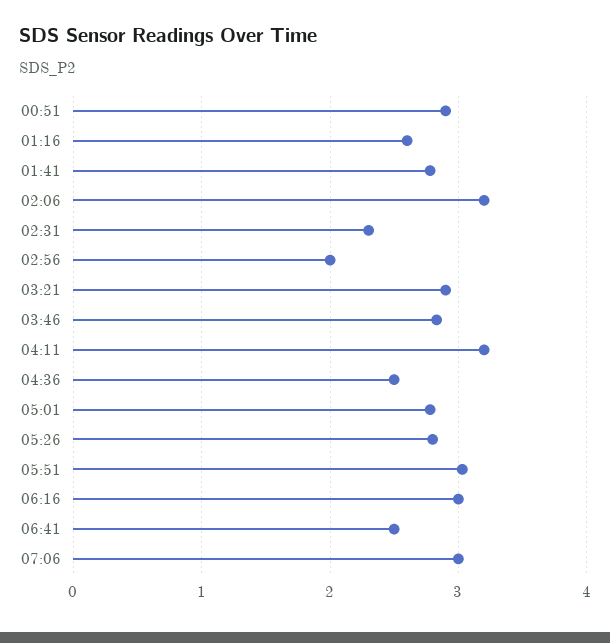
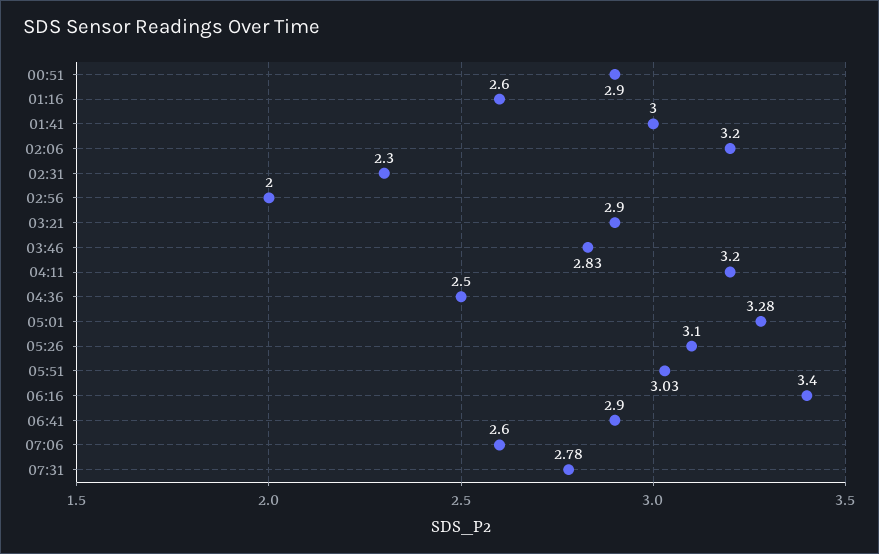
01:41: 2.8 -> 3
05:01: 2.8 -> 3.28
05:26: 2.8 -> 3.1
06:16: 3 -> 3.4
06:41: 2.5 -> 2.9
07:06: 3 -> 2.6
07:31: none -> 2.78

